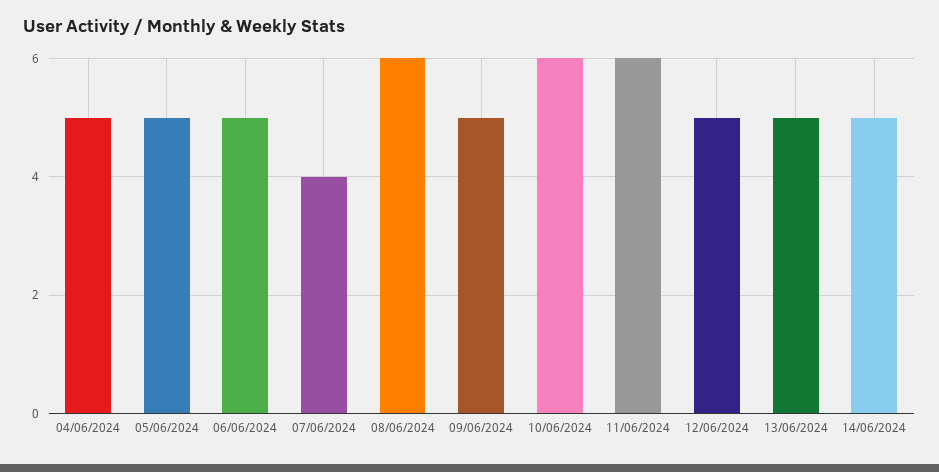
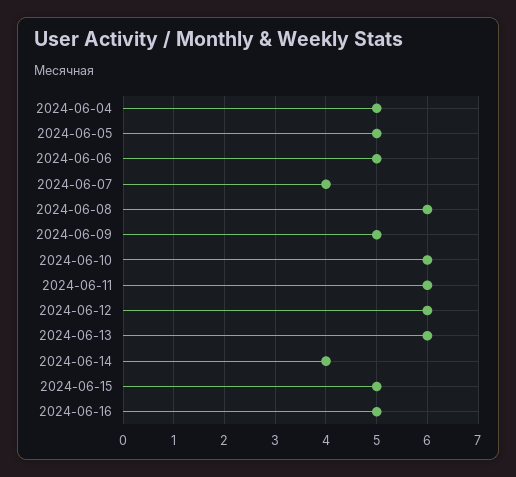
12/06/2024: 5 -> 6
13/06/2024: 5 -> 6
14/06/2024: 5 -> 4
2024-06-15: none -> 5
2024-06-16: none -> 5

